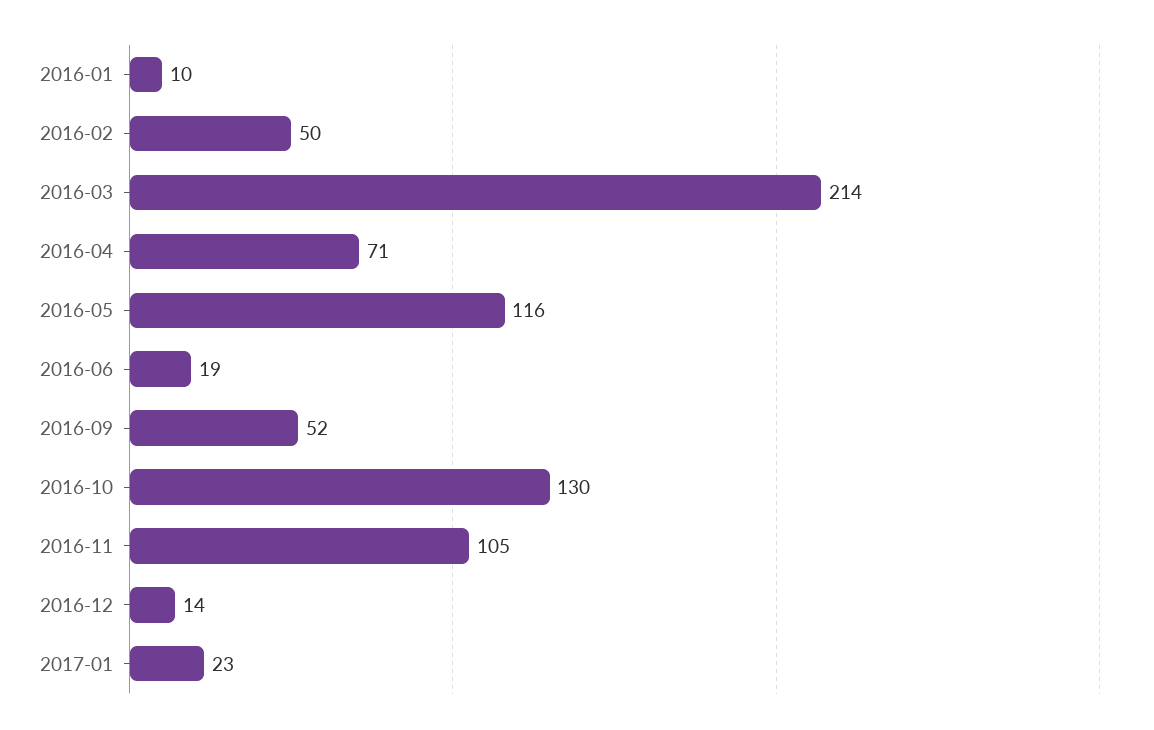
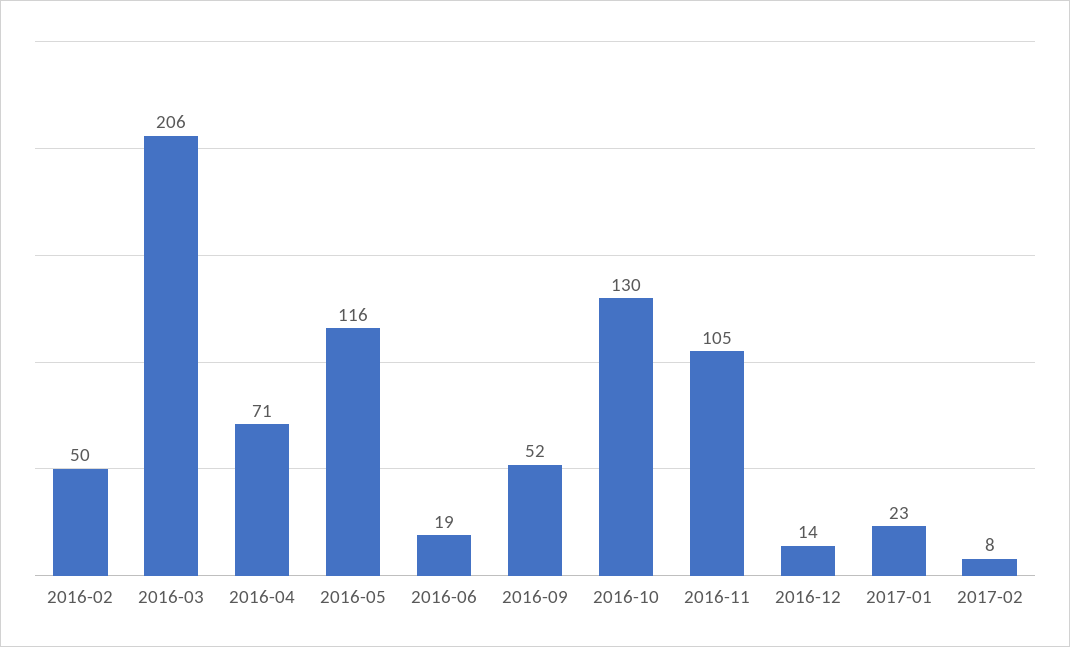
2016-01: 10 -> none
2016-03: 214 -> 206
2017-02: none -> 8

